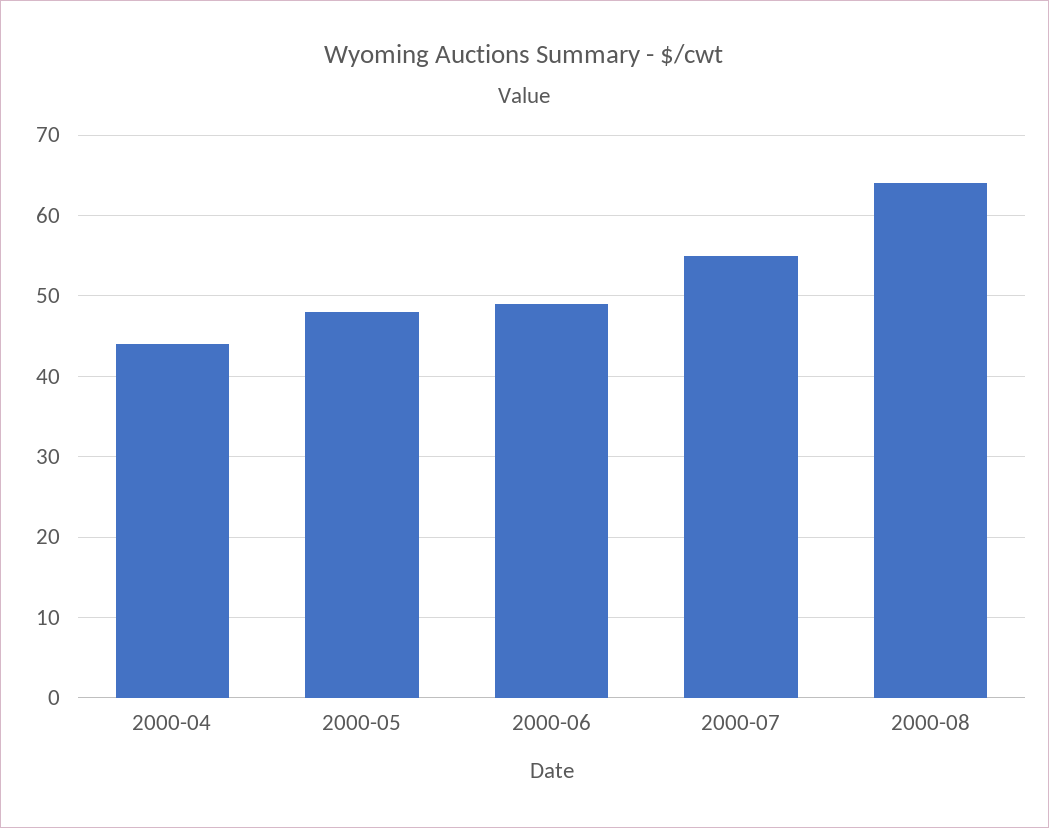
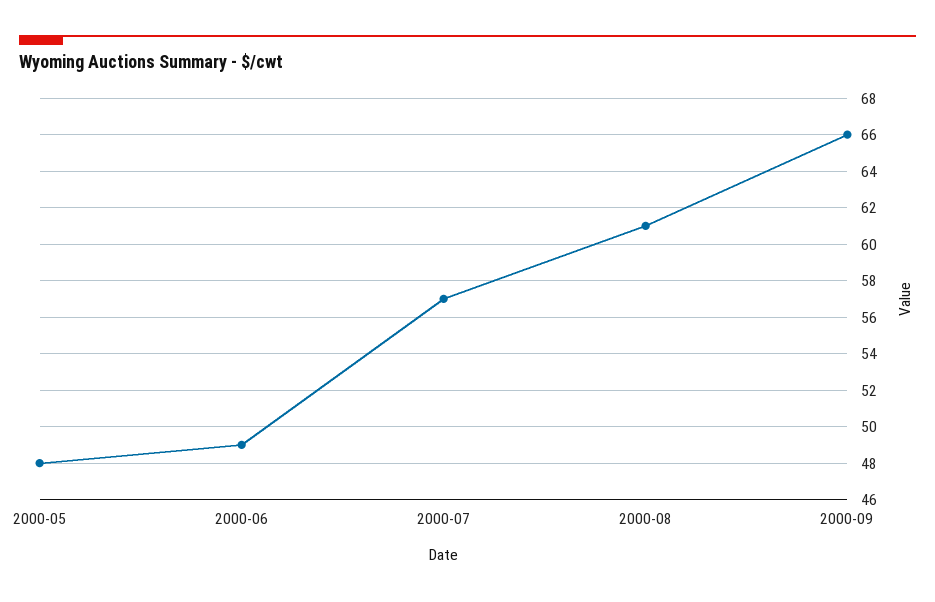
2000-04: 44 -> none
2000-07: 55 -> 57
2000-08: 64 -> 61
2000-09: none -> 66

